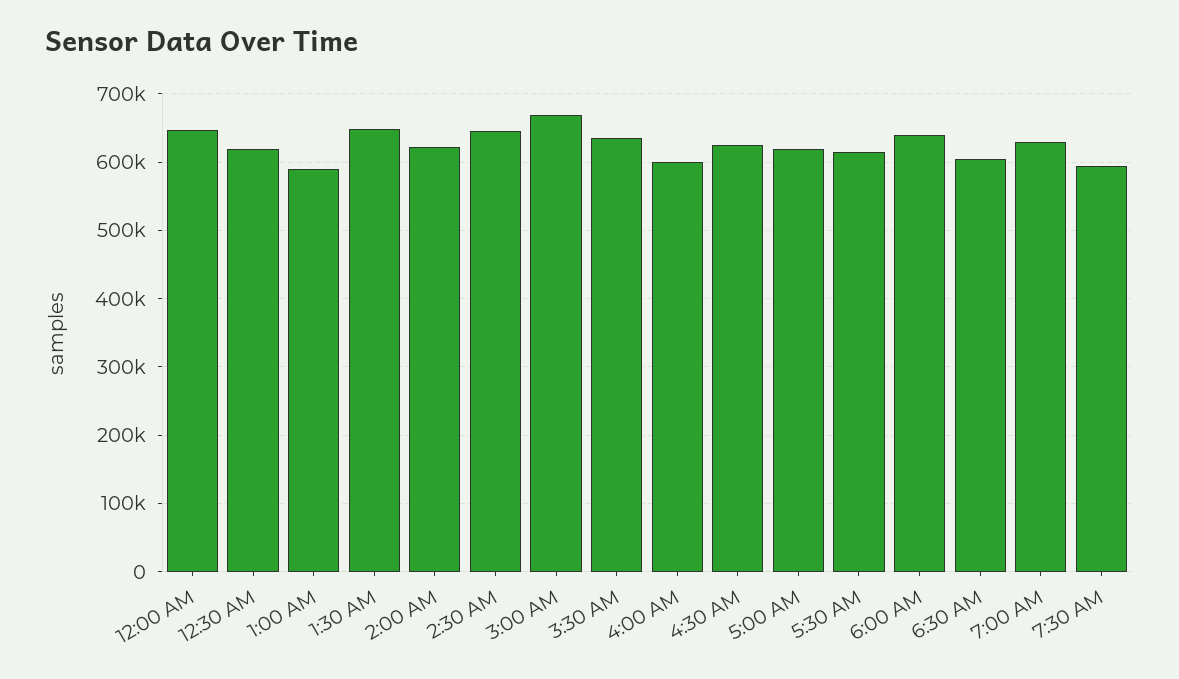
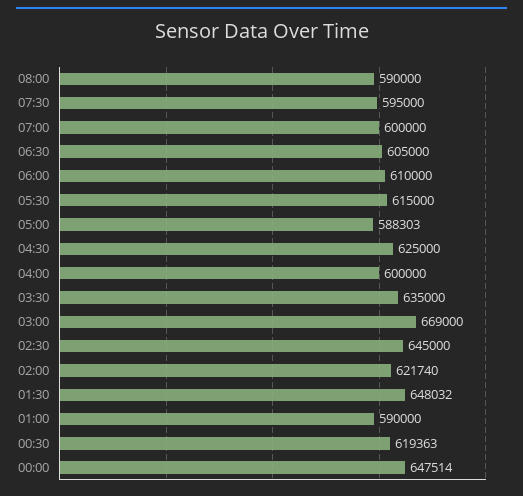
5:00 AM: 620000 -> 588303
6:00 AM: 640000 -> 610000
7:00 AM: 630000 -> 600000
08:00: none -> 590000

